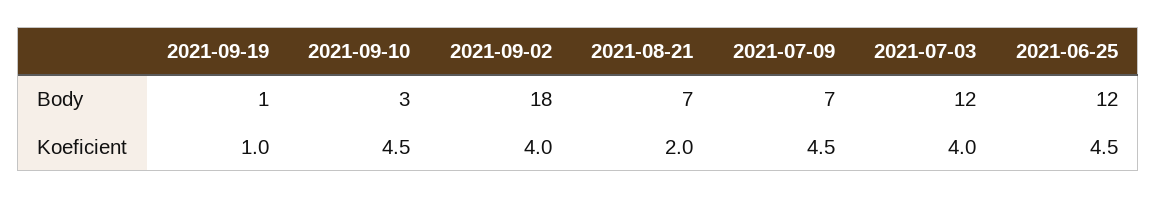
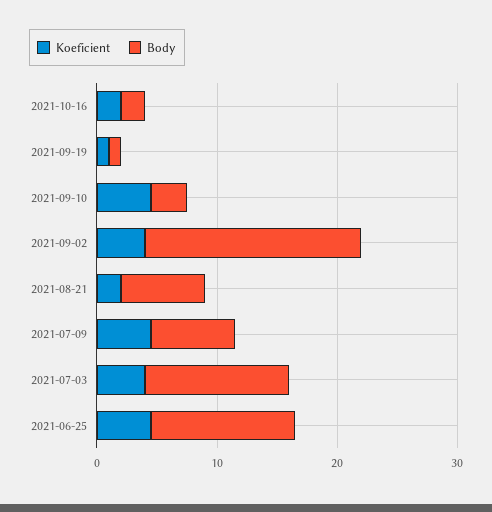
Koeficient, 2021-10-16: none -> 2
Body, 2021-10-16: none -> 2

